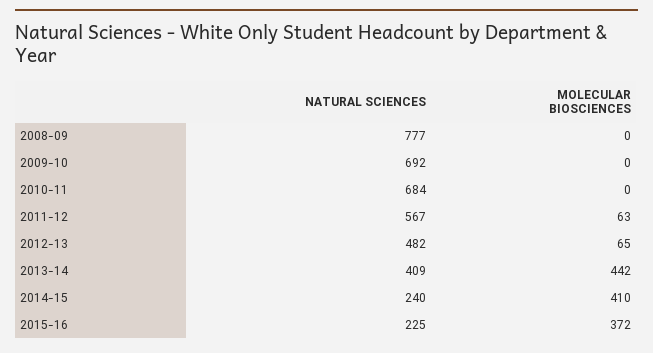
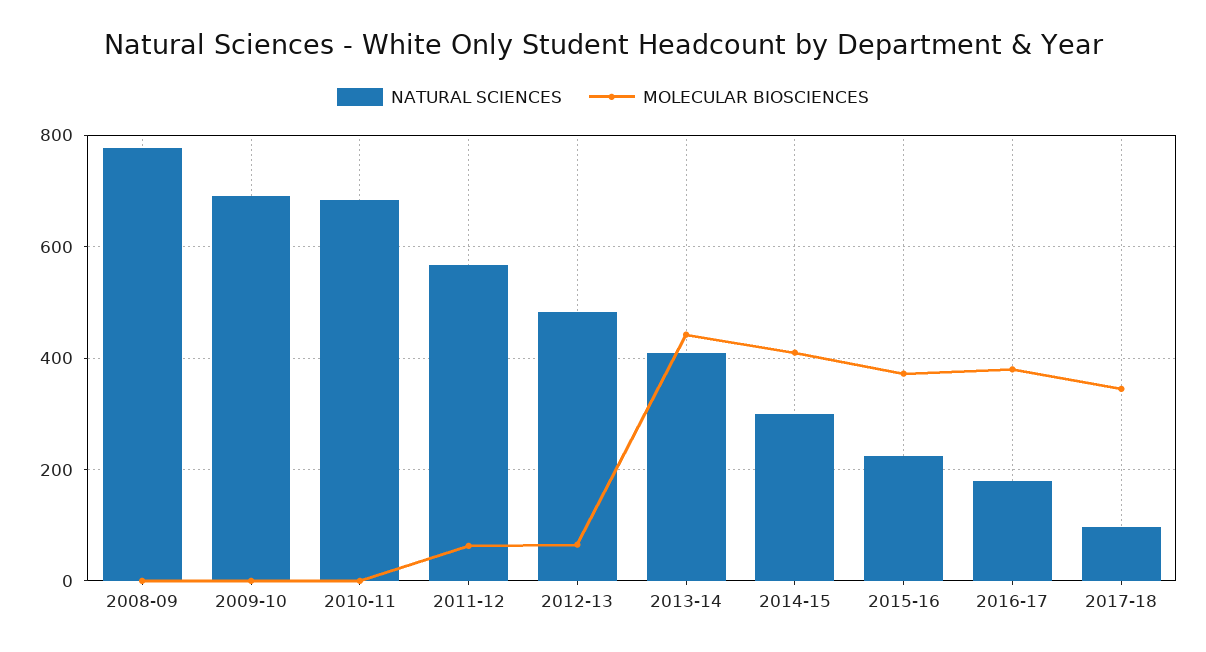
NATURAL SCIENCES, 2014-15: 240 -> 300
NATURAL SCIENCES, 2016-17: none -> 180
MOLECULAR BIOSCIENCES, 2016-17: none -> 380
NATURAL SCIENCES, 2017-18: none -> 100
MOLECULAR BIOSCIENCES, 2017-18: none -> 340

